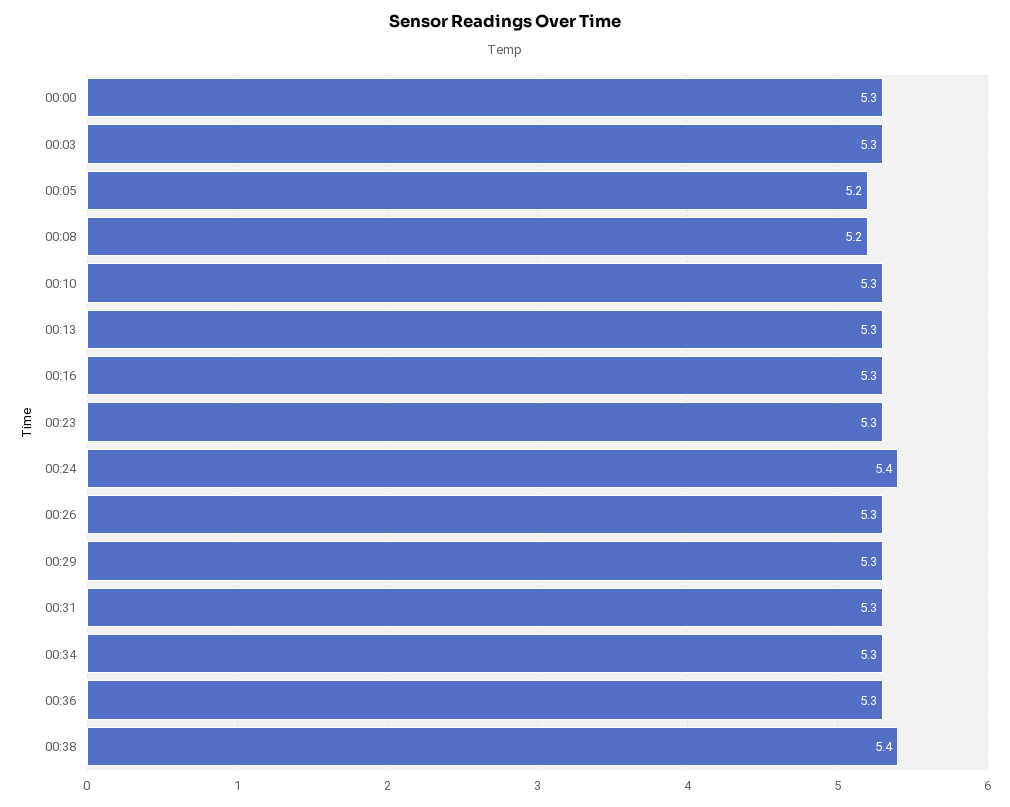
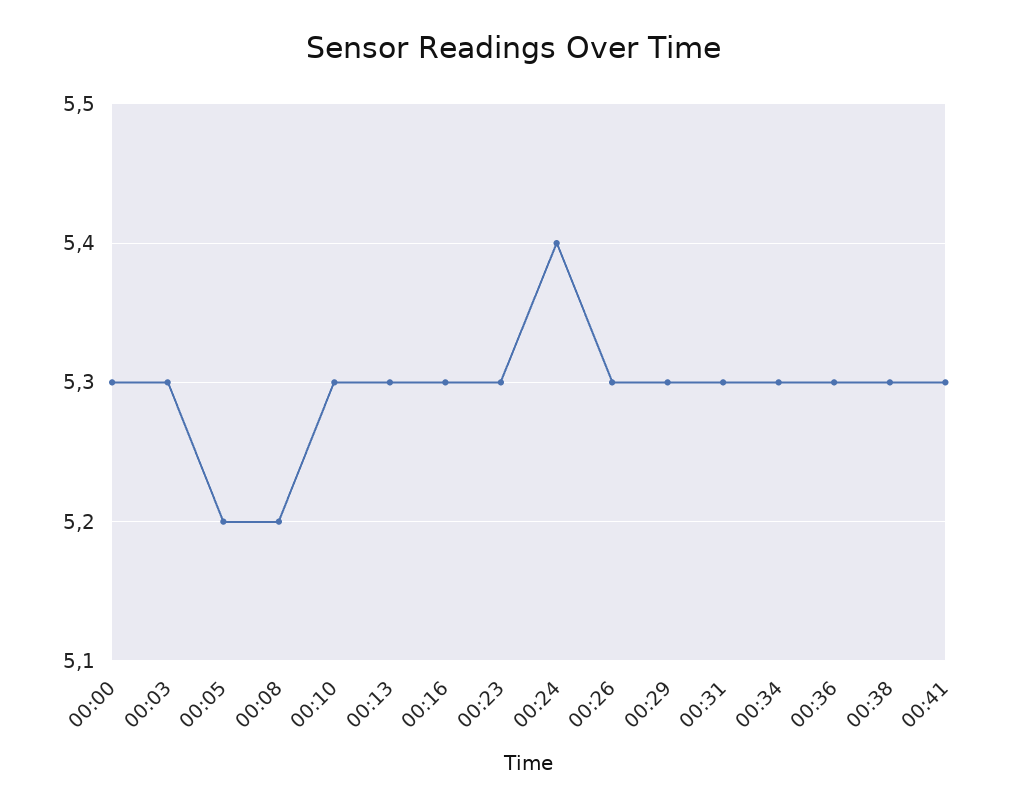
00:38: 5.4 -> 5.3
00:41: none -> 5.3

